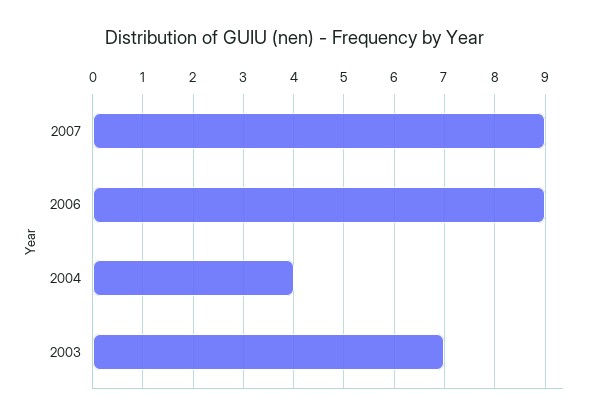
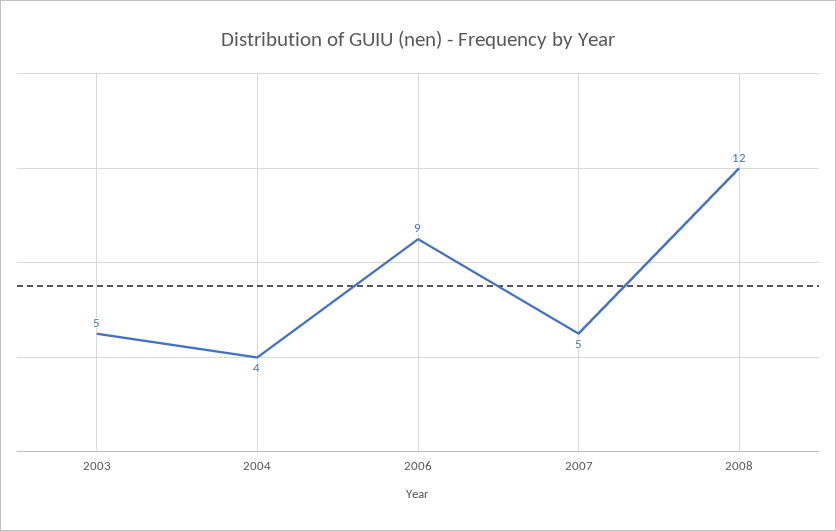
2007: 9 -> 5
2003: 7 -> 5
2008: none -> 12

